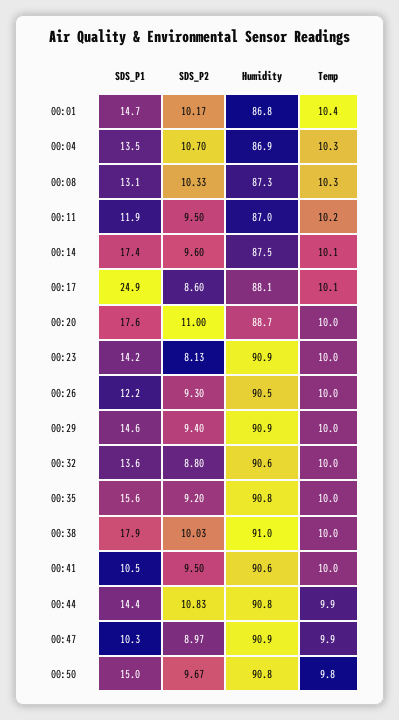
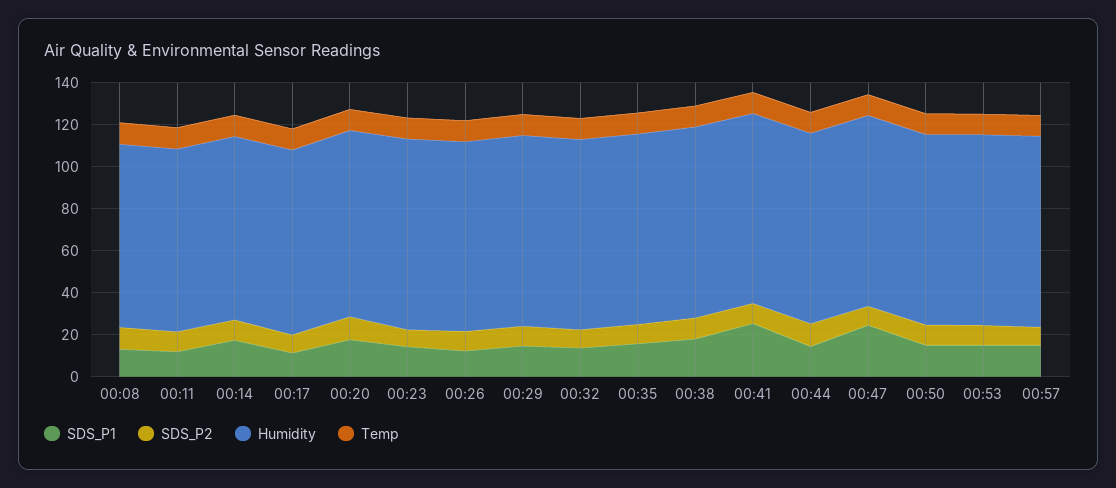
SDS_P1, 00:01: 14.7 -> none
SDS_P2, 00:01: 10.17 -> none
Humidity, 00:01: 86.8 -> none
Temp, 00:01: 10.4 -> none
SDS_P1, 00:04: 13.5 -> none
SDS_P2, 00:04: 10.7 -> none
Humidity, 00:04: 86.9 -> none
Temp, 00:04: 10.3 -> none
SDS_P1, 00:17: 24.9 -> 10
SDS_P1, 00:41: 10.5 -> 25
SDS_P1, 00:47: 10.3 -> 25
SDS_P1, 00:53: none -> 15
SDS_P2, 00:53: none -> 10
Humidity, 00:53: none -> 90
Temp, 00:53: none -> 10
SDS_P1, 00:57: none -> 15
SDS_P2, 00:57: none -> 10
Humidity, 00:57: none -> 90
Temp, 00:57: none -> 10

